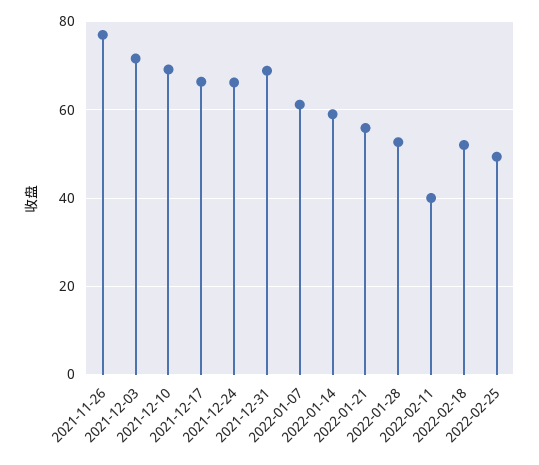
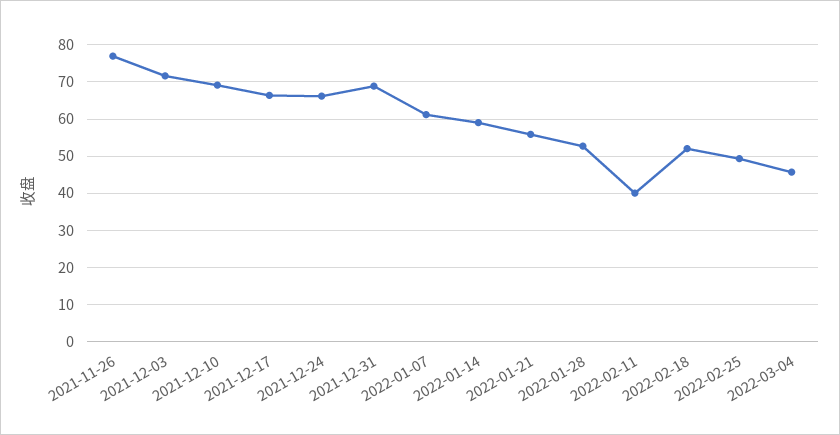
2022-03-04: none -> 46

